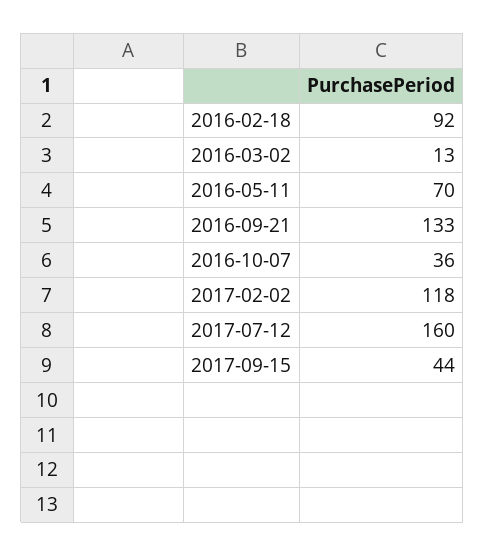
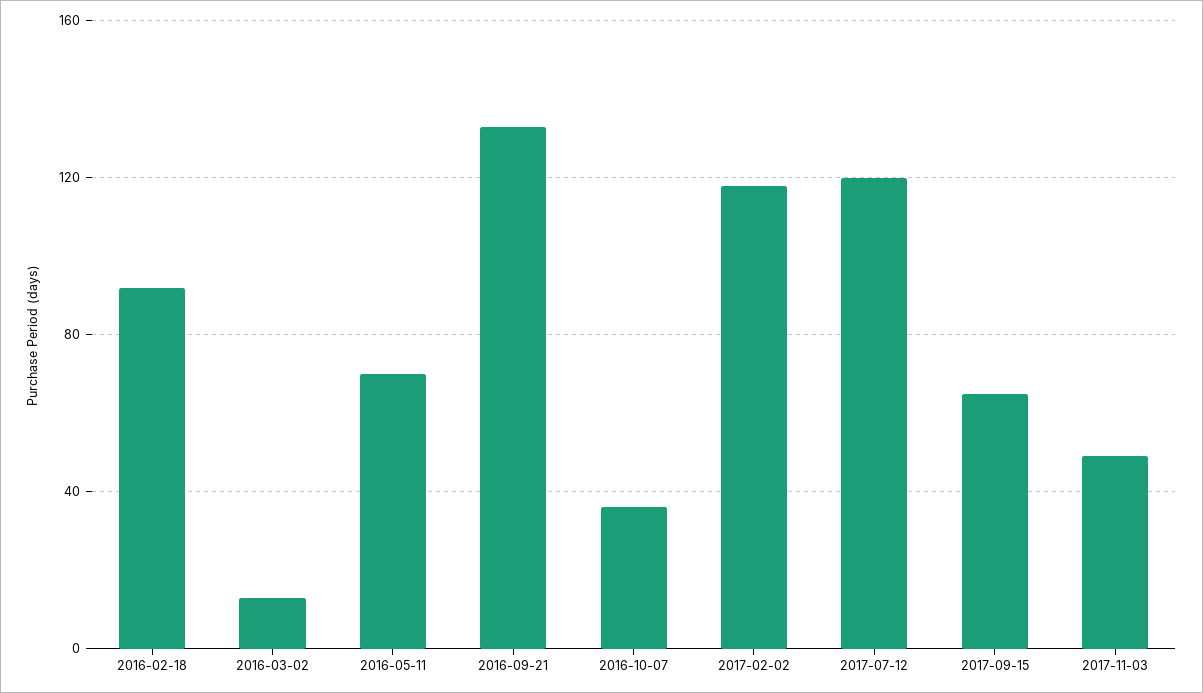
2017-07-12: 160 -> 120
2017-09-15: 44 -> 65
2017-11-03: none -> 50

